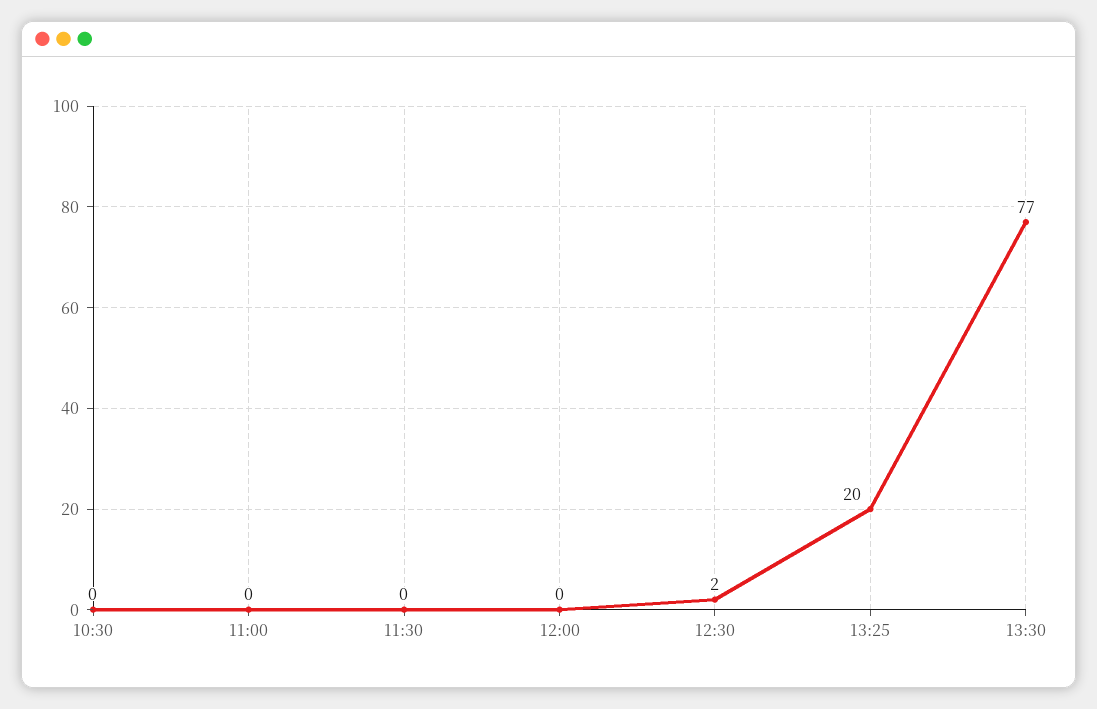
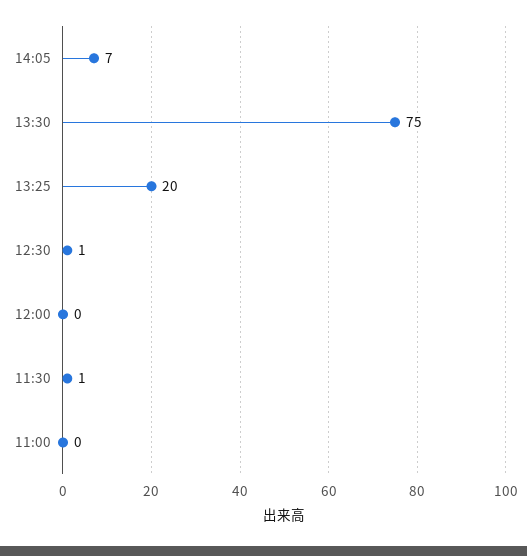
10:30: 0 -> none
11:30: 0 -> 1
12:30: 2 -> 1
13:30: 77 -> 75
14:05: none -> 7

